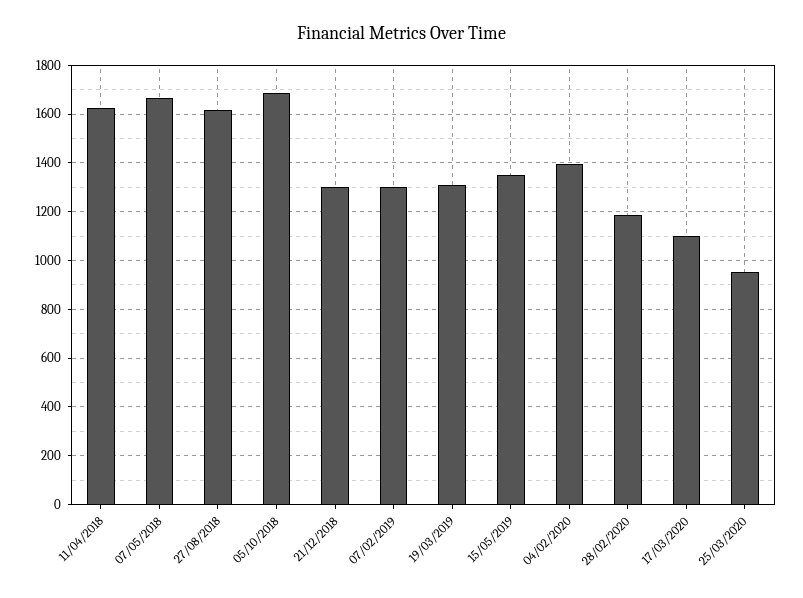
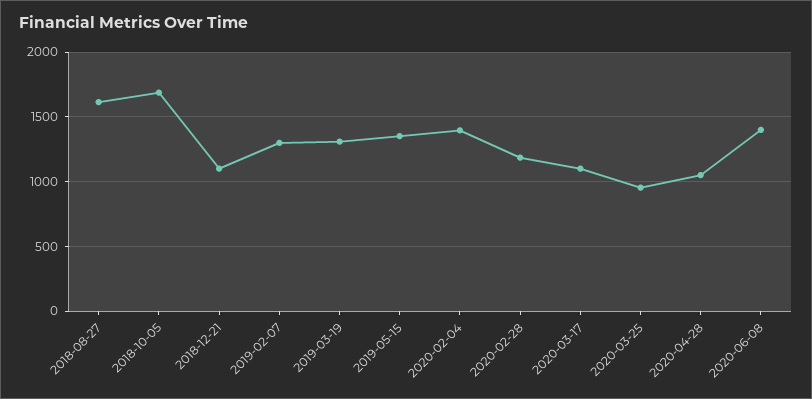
11/04/2018: 1625 -> none
07/05/2018: 1675 -> none
21/12/2018: 1300 -> 1100
2020-04-28: none -> 1050
2020-06-08: none -> 1400

